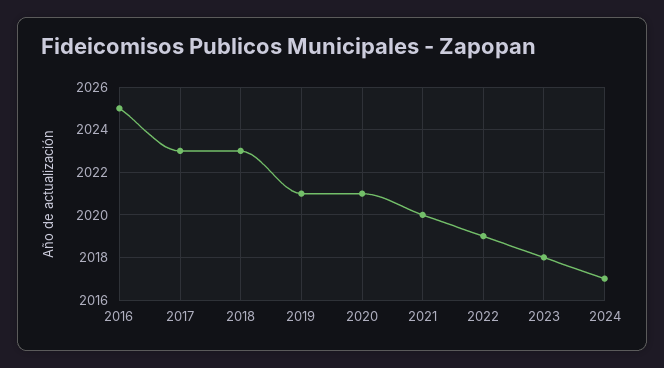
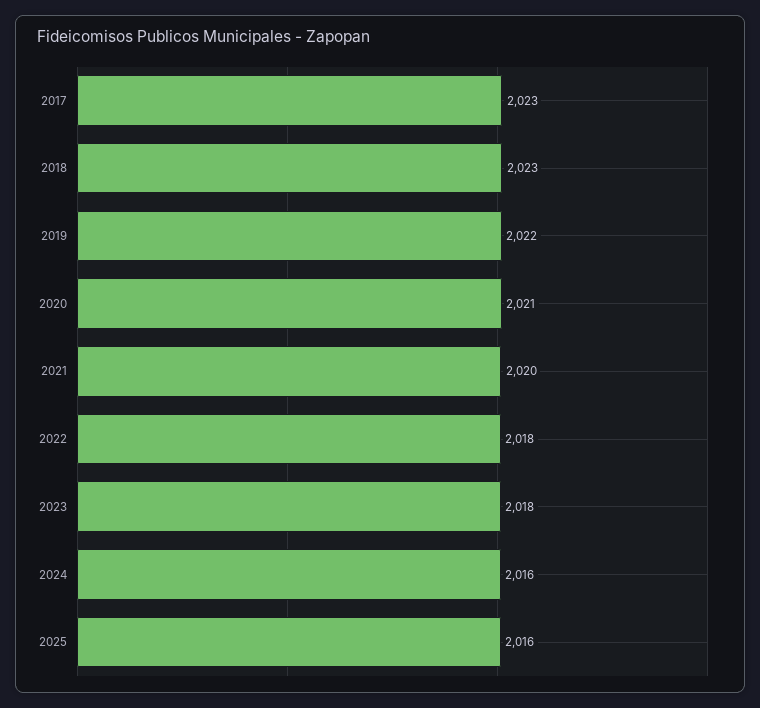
2016: 2025 -> none
2019: 2021 -> 2022
2022: 2019 -> 2018
2024: 2017 -> 2016
2025: none -> 2016

